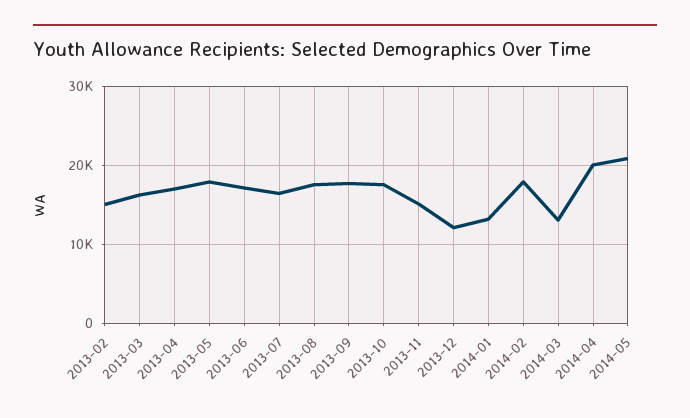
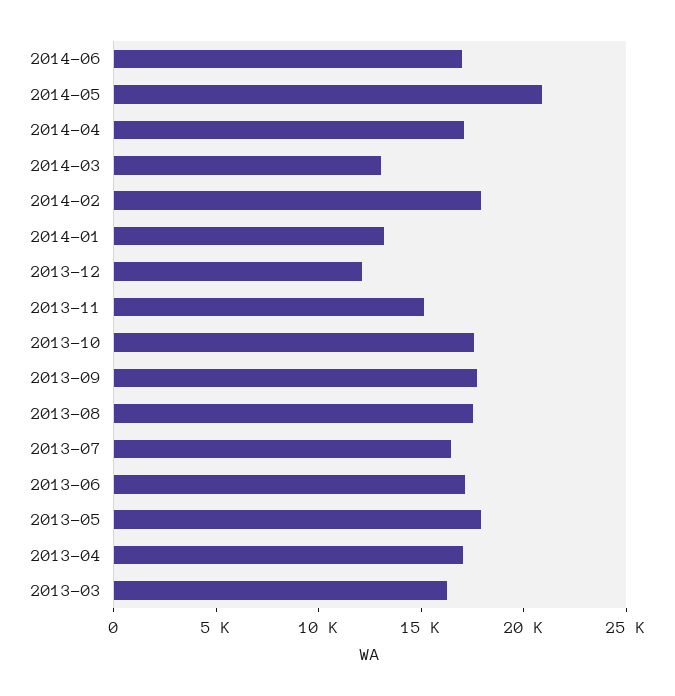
2013-02: 15000 -> none
2014-04: 20000 -> 17000
2014-06: none -> 17000

